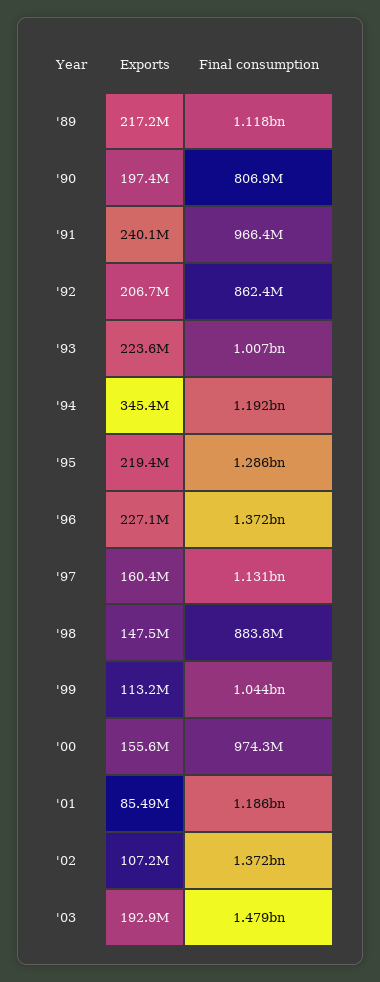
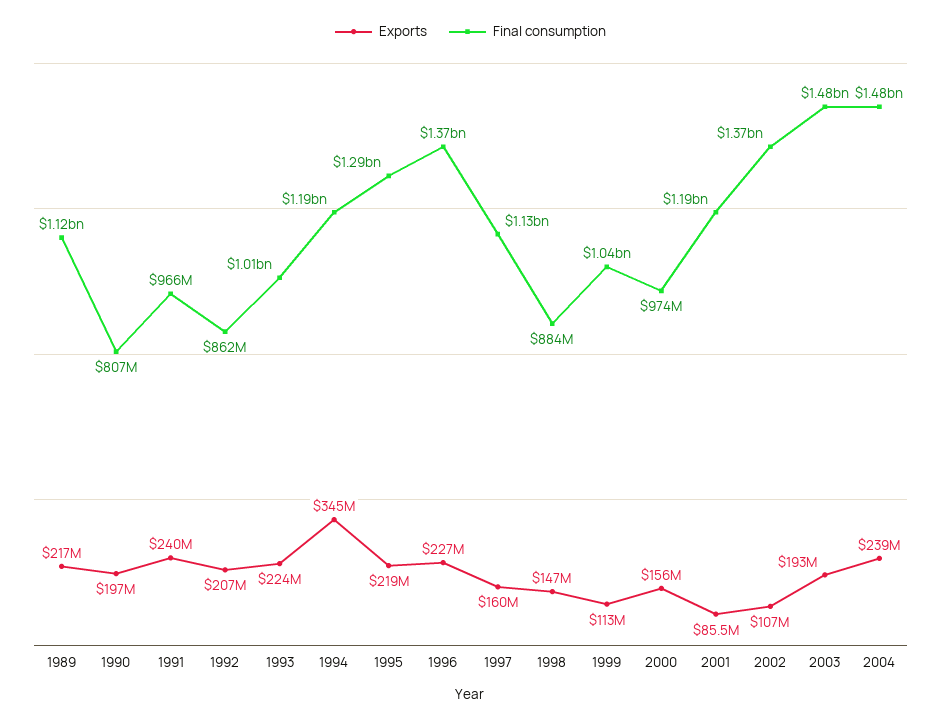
Exports, 2004: none -> 239000000
Final consumption, 2004: none -> 1480000000

